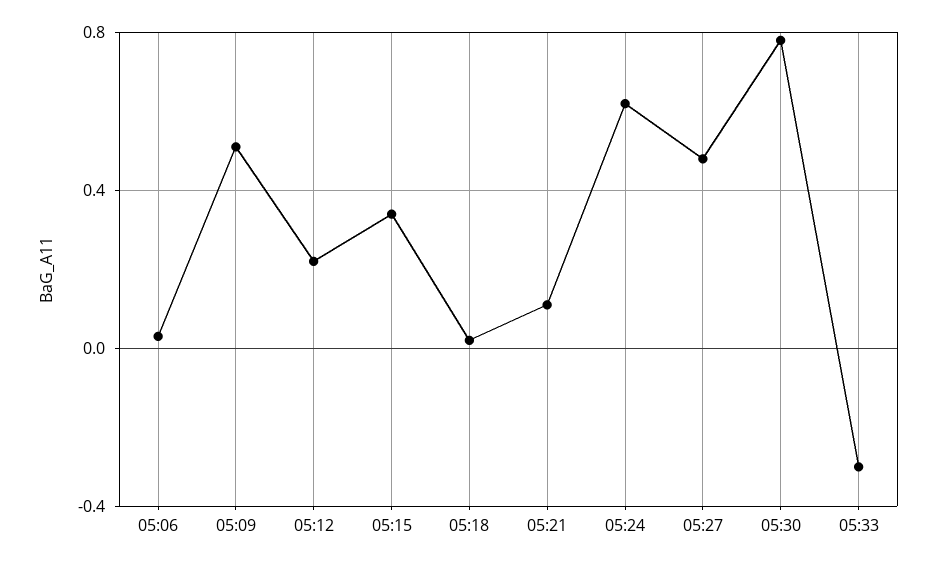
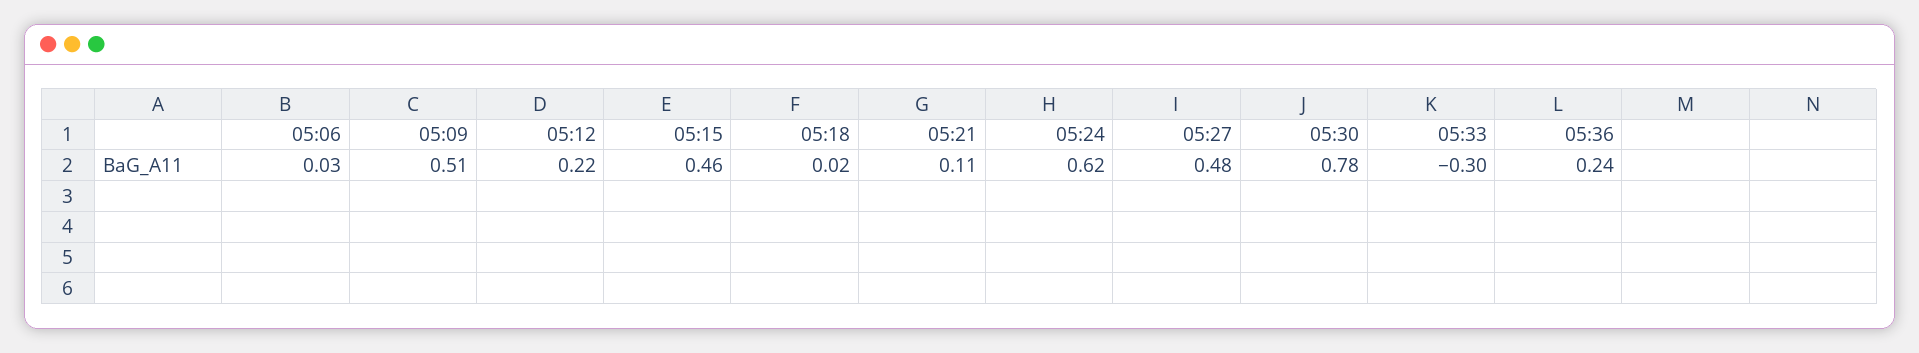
05:15: 0.35 -> 0.46
05:36: none -> 0.24

